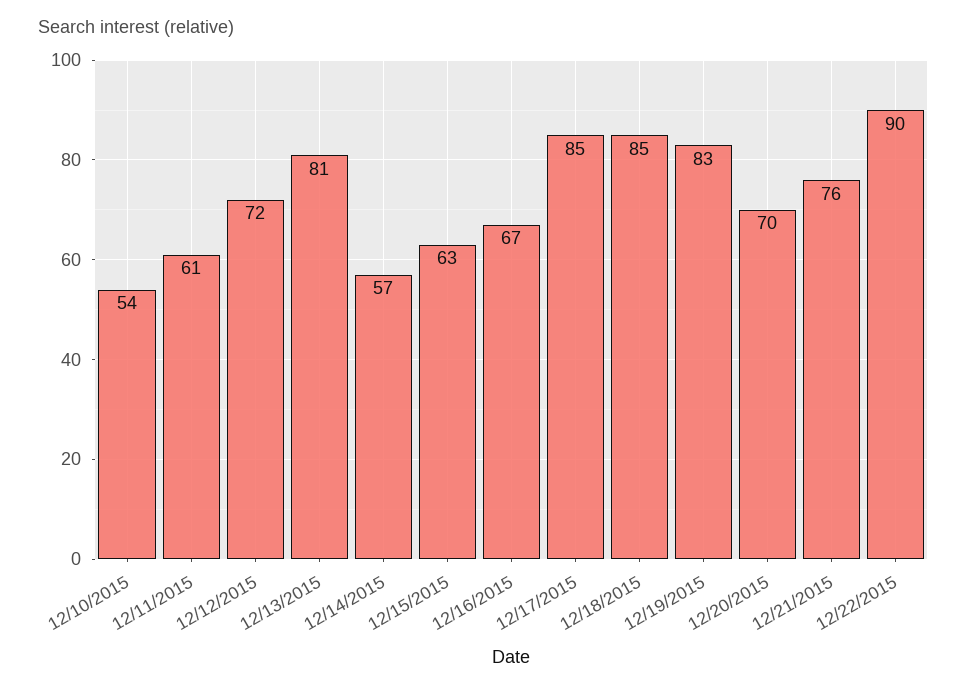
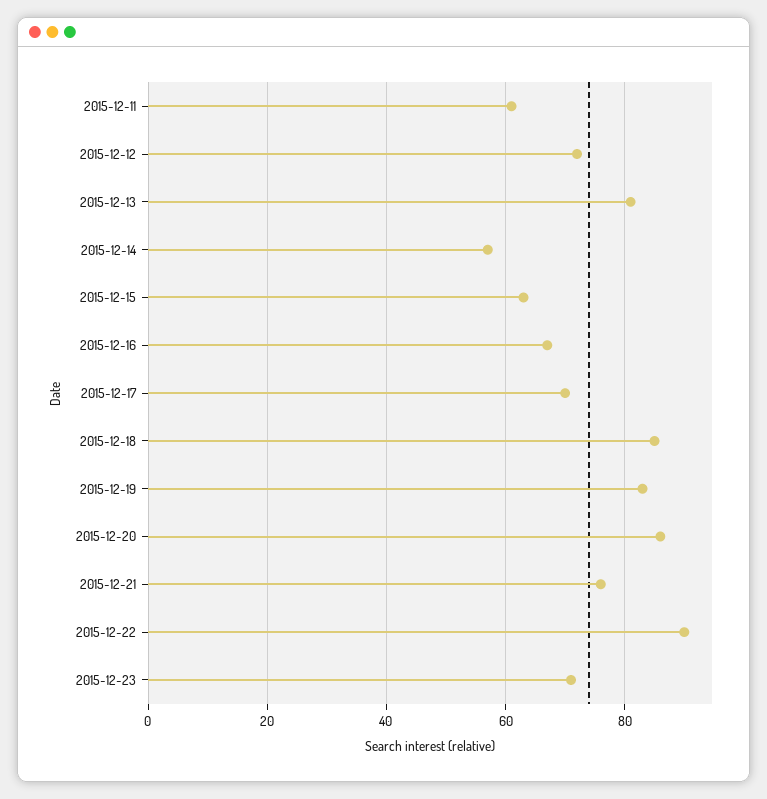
12/10/2015: 54 -> none
12/17/2015: 85 -> 70
12/20/2015: 70 -> 85
2015-12-23: none -> 70

